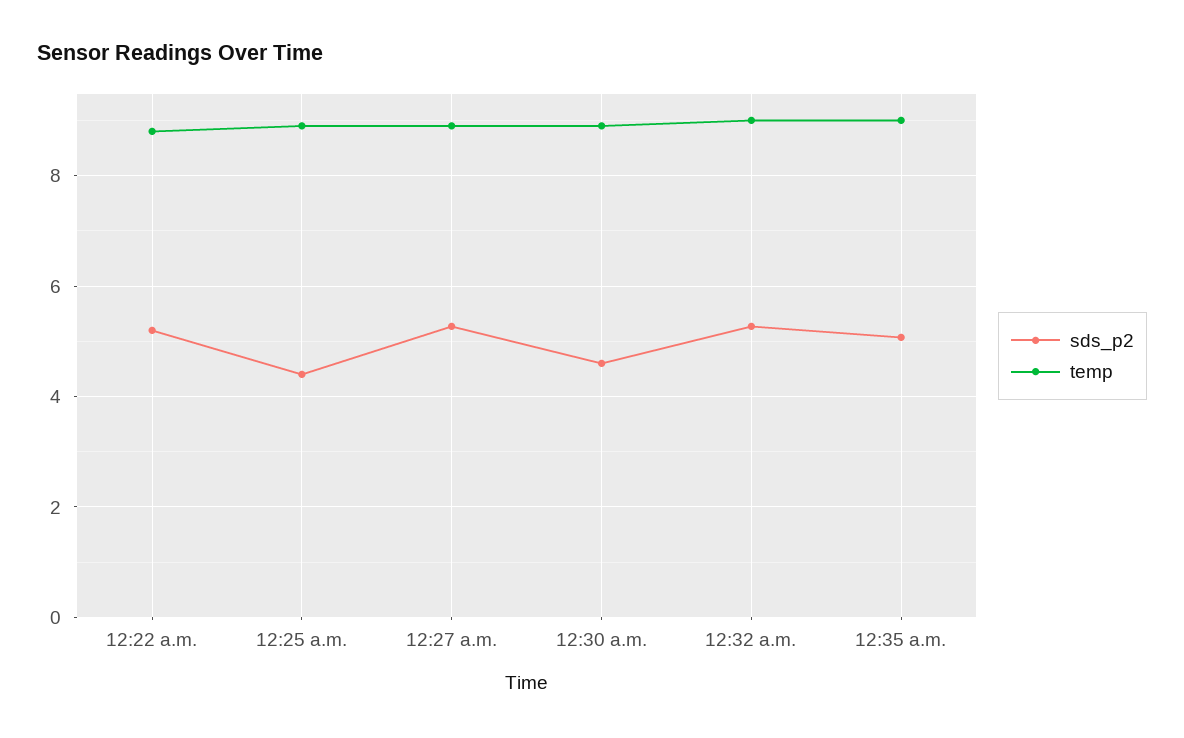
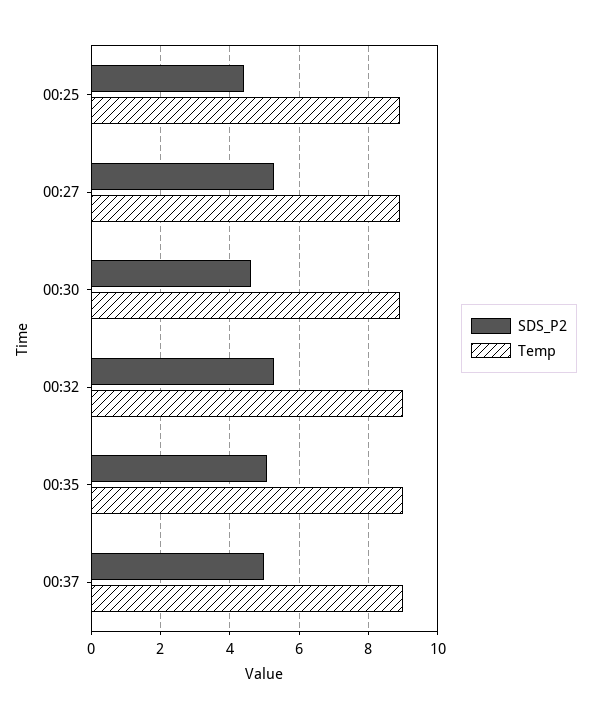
sds_p2, 12:22 a.m.: 5.2 -> none
temp, 12:22 a.m.: 8.8 -> none
sds_p2, 00:37: none -> 5
temp, 00:37: none -> 9

